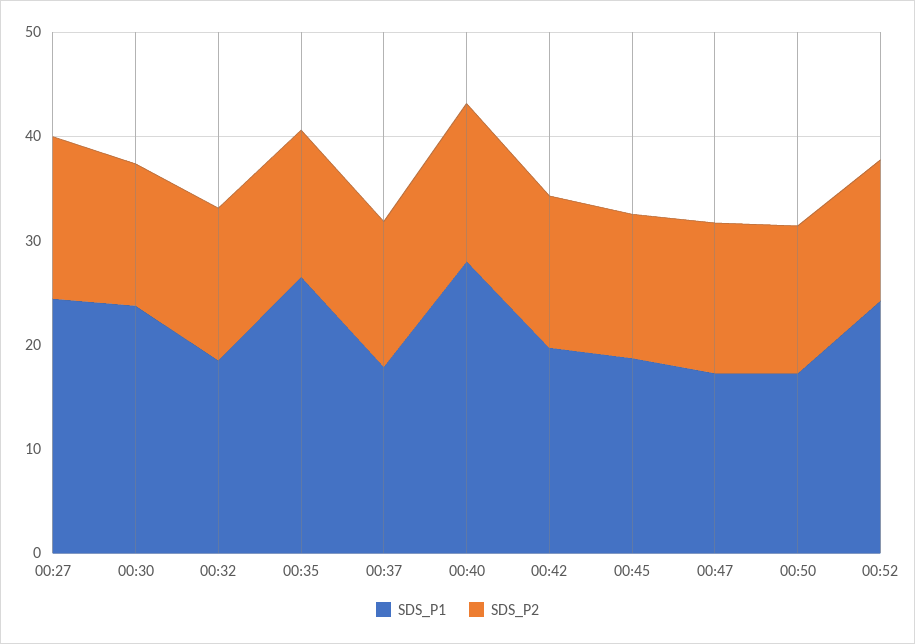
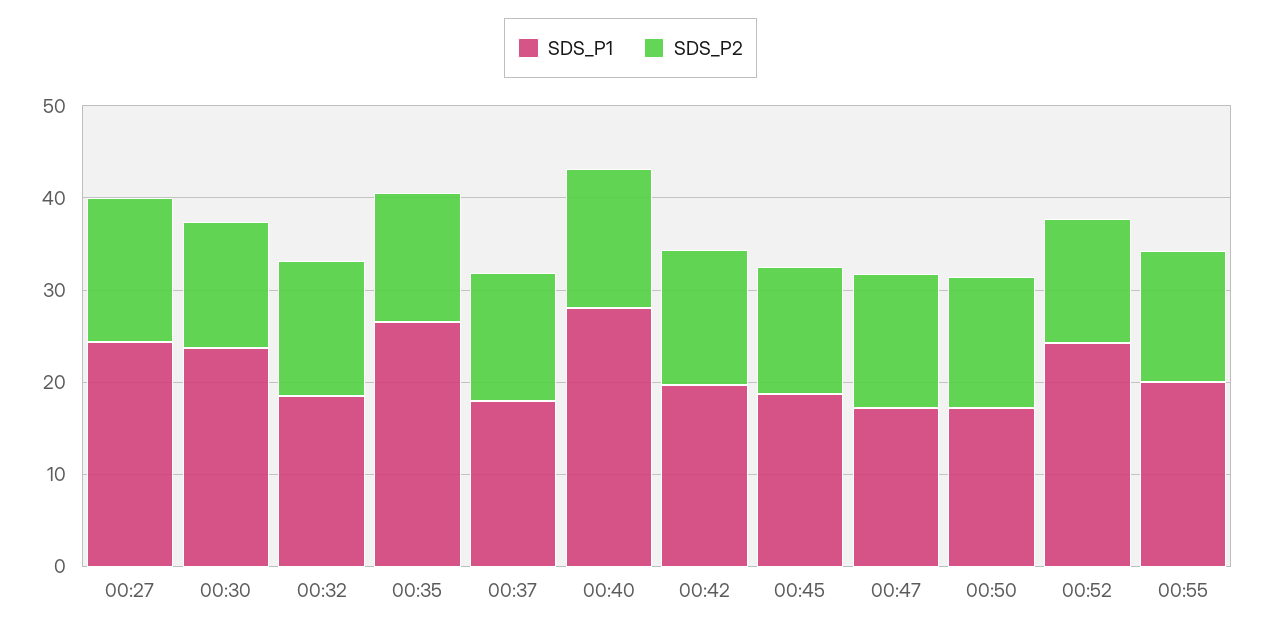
SDS_P1, 00:55: none -> 20
SDS_P2, 00:55: none -> 14

